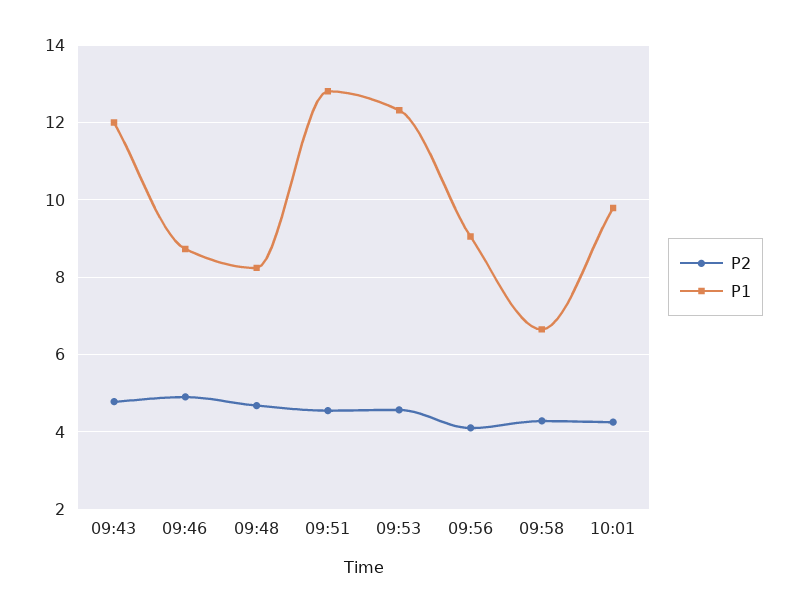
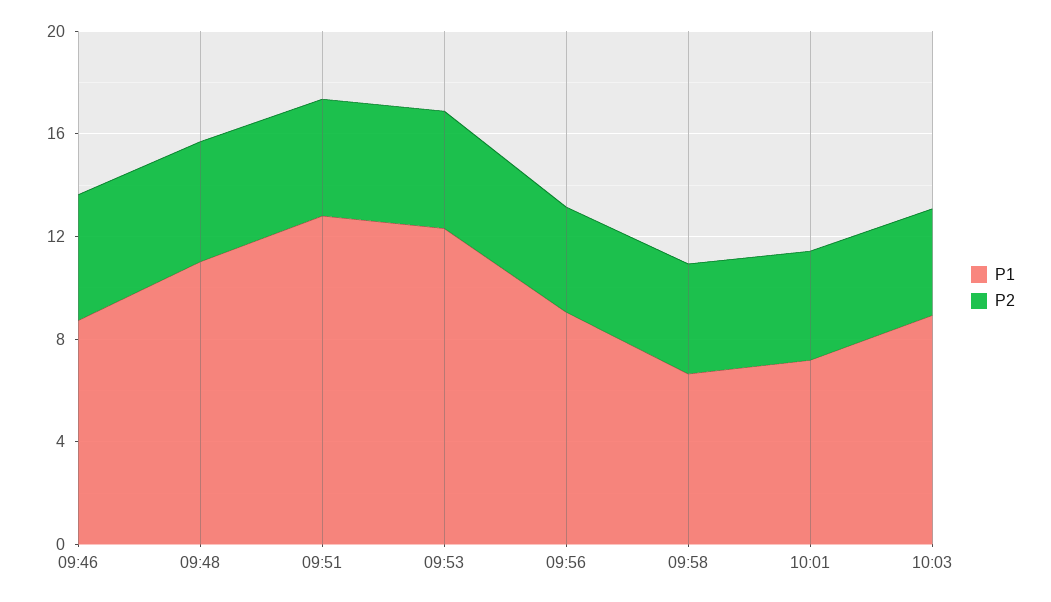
P2, 09:43: 4.8 -> none
P1, 09:43: 12 -> none
P1, 09:48: 8.2 -> 11
P1, 10:01: 9.8 -> 7
P1, 10:03: none -> 9
P2, 10:03: none -> 4

